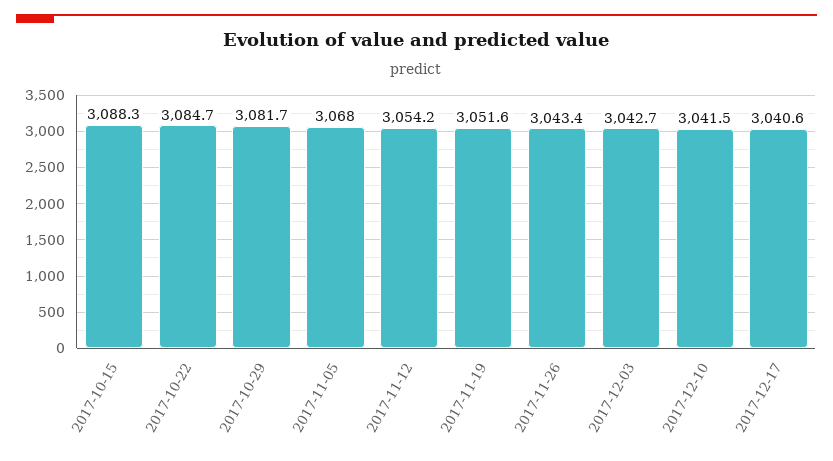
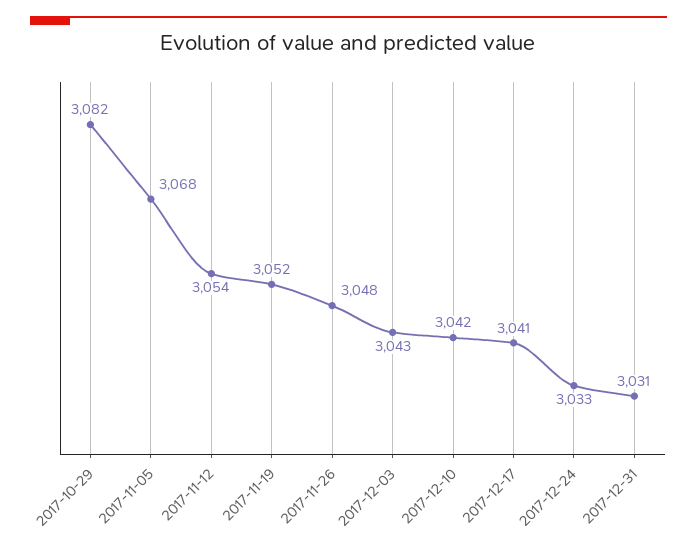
2017-10-15: 3088.3 -> none
2017-10-22: 3084.7 -> none
2017-11-26: 3043.4 -> 3048
2017-12-24: none -> 3033
2017-12-31: none -> 3031

